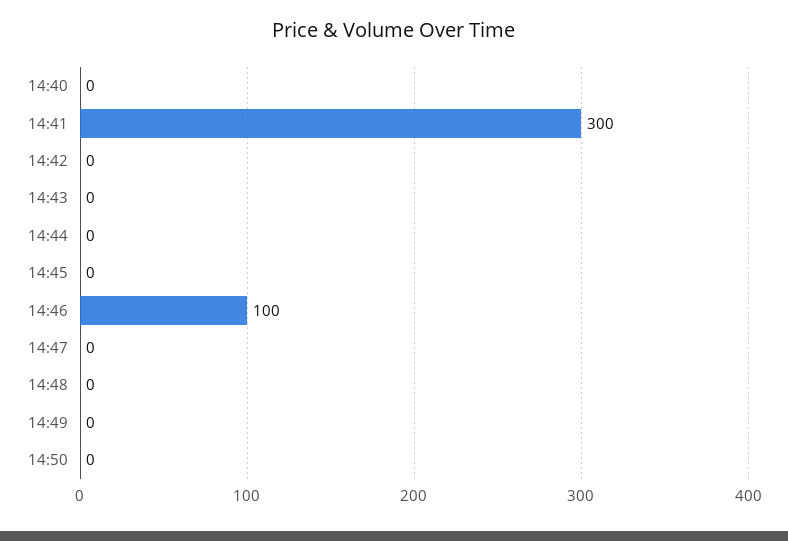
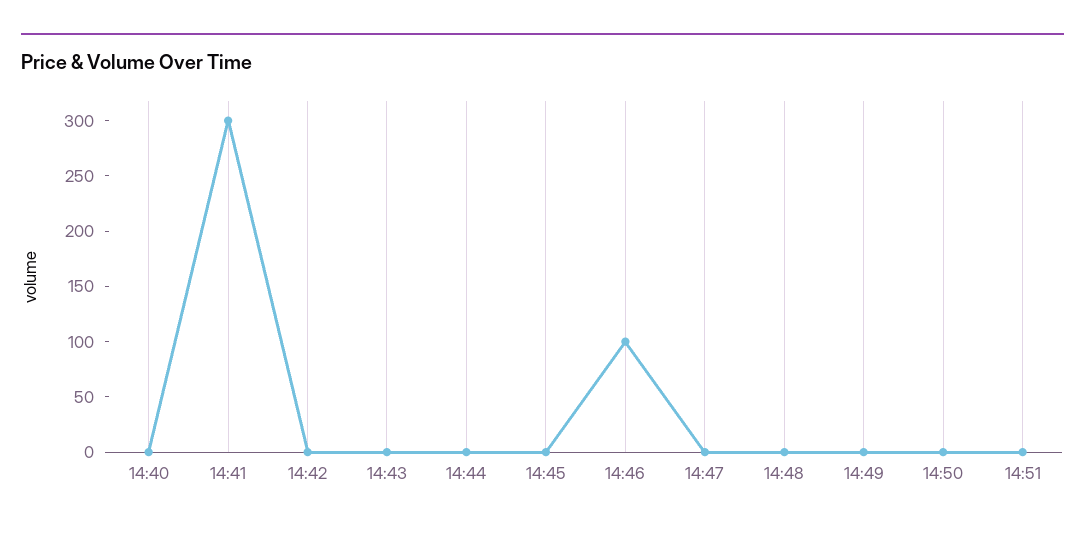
14:51: none -> 0

